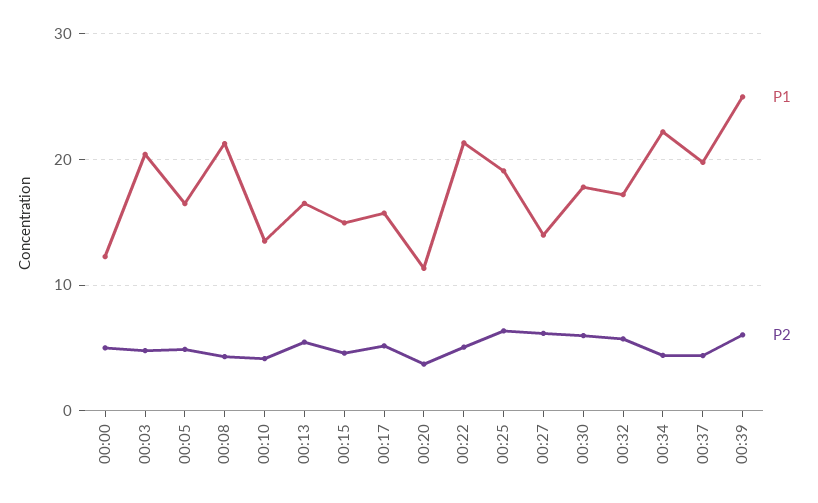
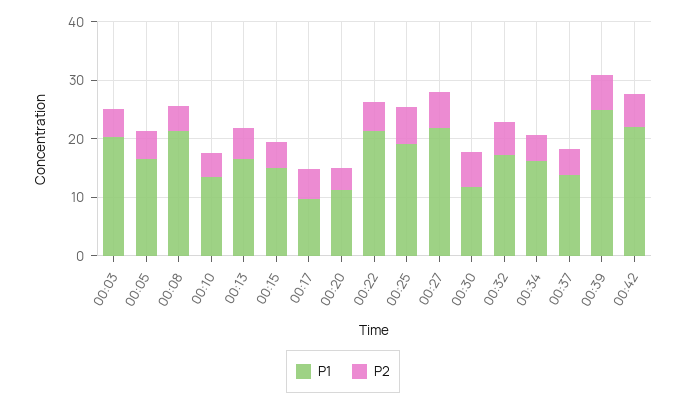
P1, 00:00: 12 -> none
P2, 00:00: 5 -> none
P1, 00:17: 16 -> 10
P1, 00:27: 14 -> 22
P1, 00:30: 18 -> 12
P1, 00:34: 22 -> 16
P1, 00:37: 20 -> 14
P1, 00:42: none -> 22
P2, 00:42: none -> 6

